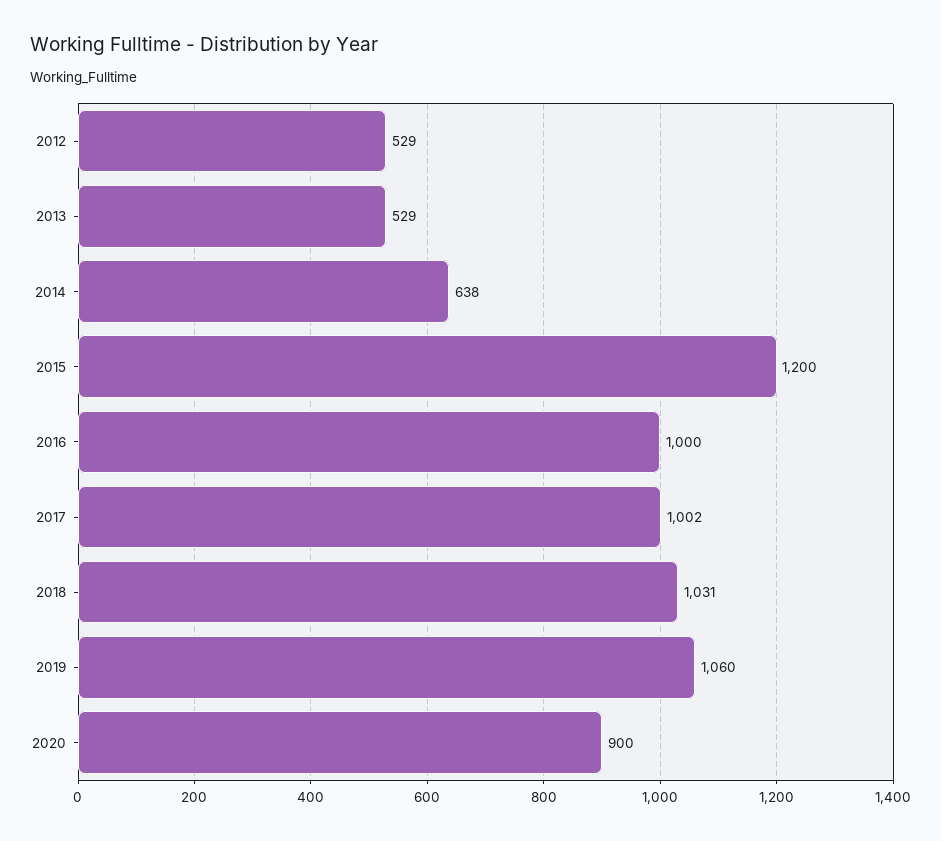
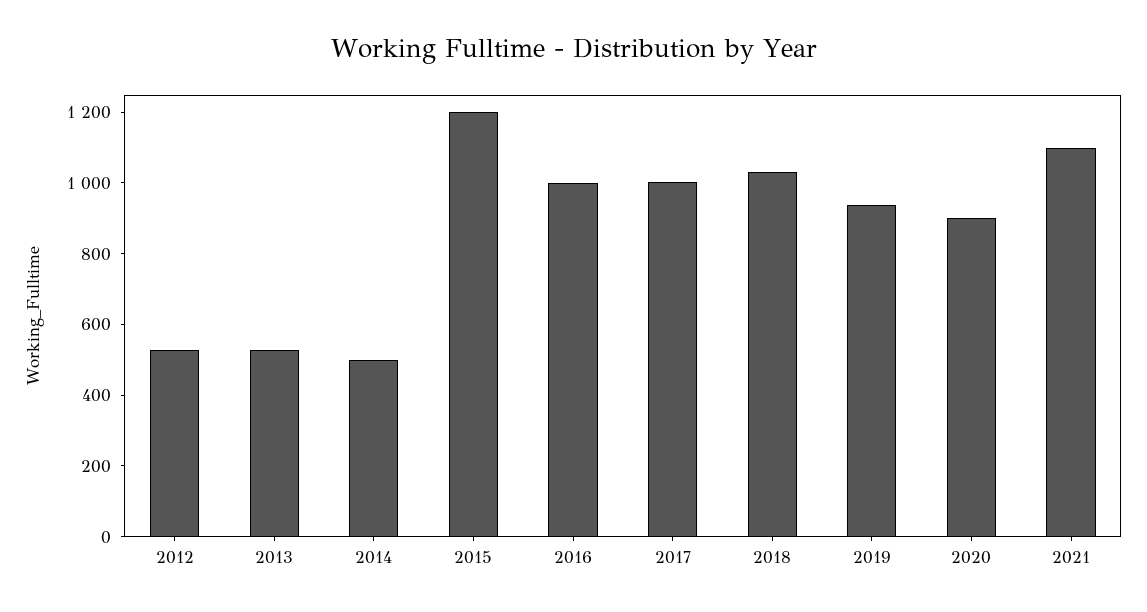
2014: 638 -> 500
2019: 1060 -> 950
2021: none -> 1100

